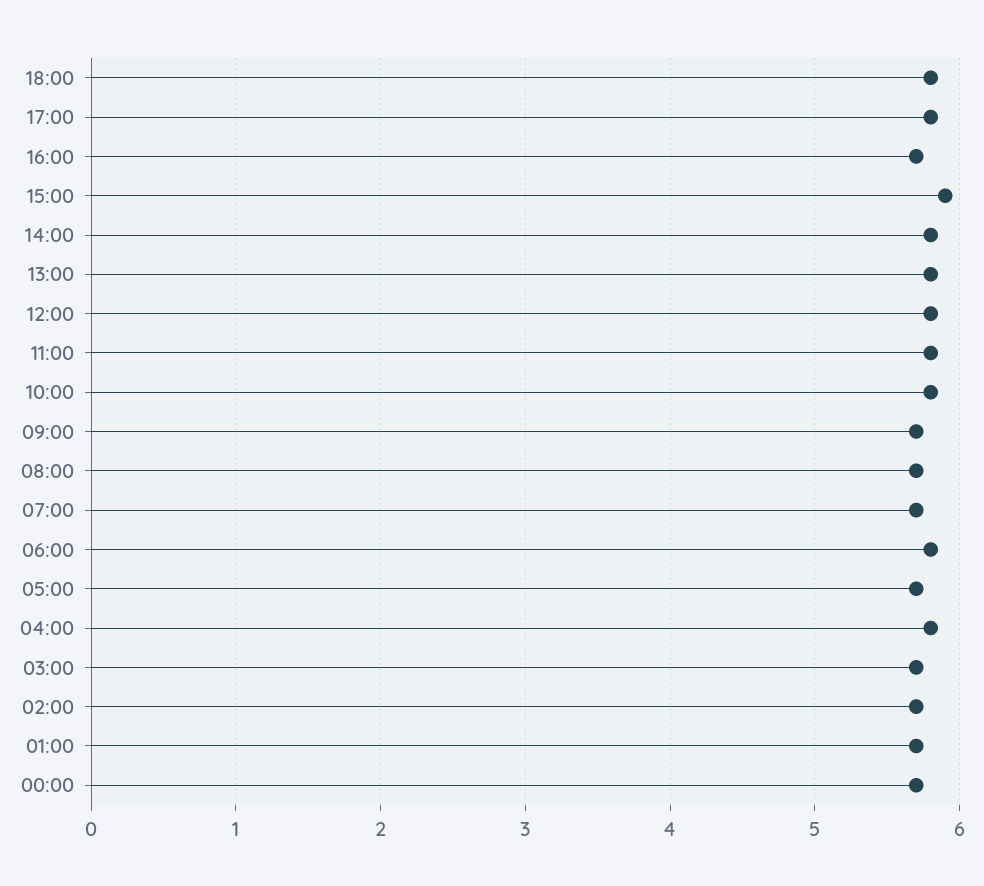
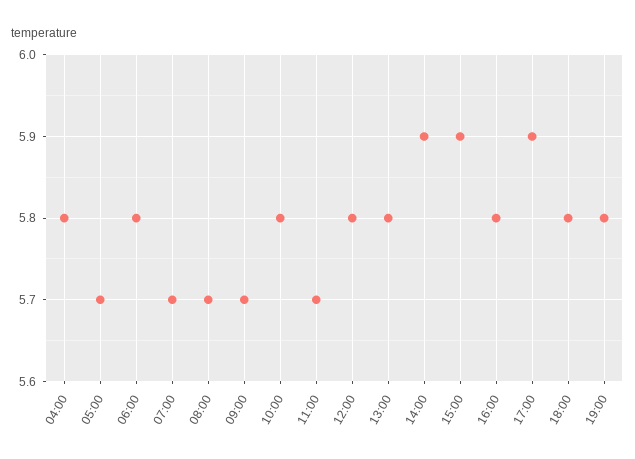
17:00: 5.8 -> 5.9
16:00: 5.7 -> 5.8
14:00: 5.8 -> 5.9
11:00: 5.8 -> 5.7
03:00: 5.7 -> none
02:00: 5.7 -> none
01:00: 5.7 -> none
00:00: 5.7 -> none
19:00: none -> 5.8

